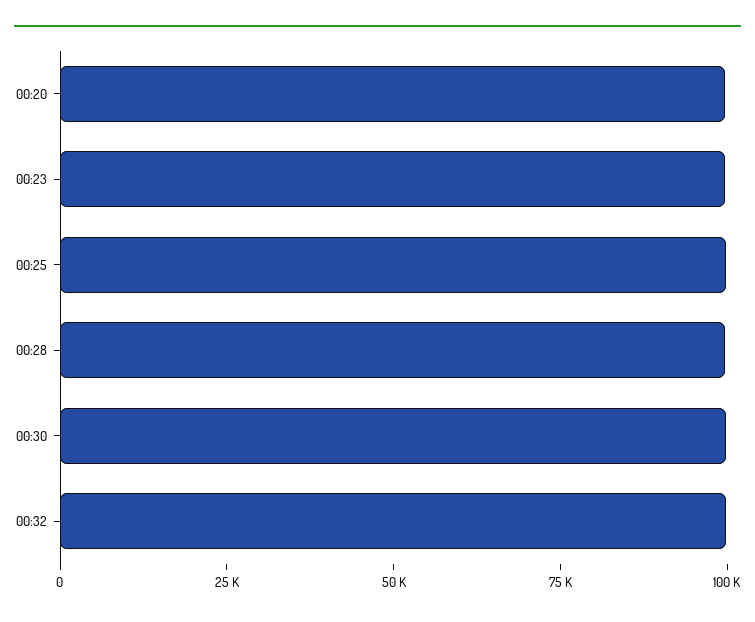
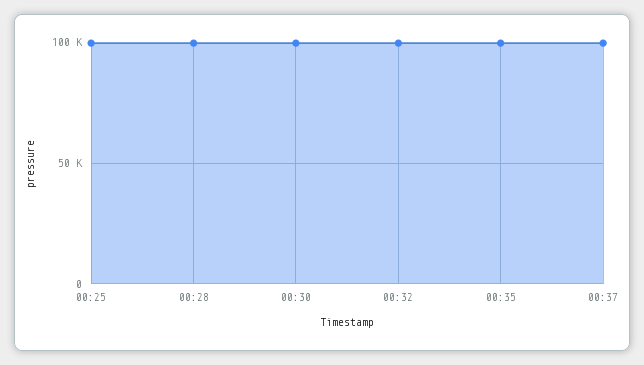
00:20: 100000 -> none
00:23: 100000 -> none
00:35: none -> 100000
00:37: none -> 100000

